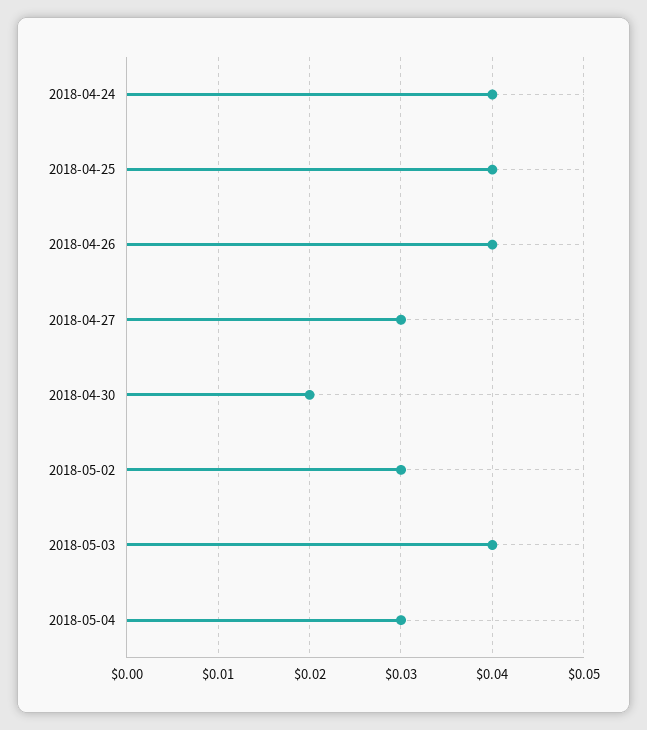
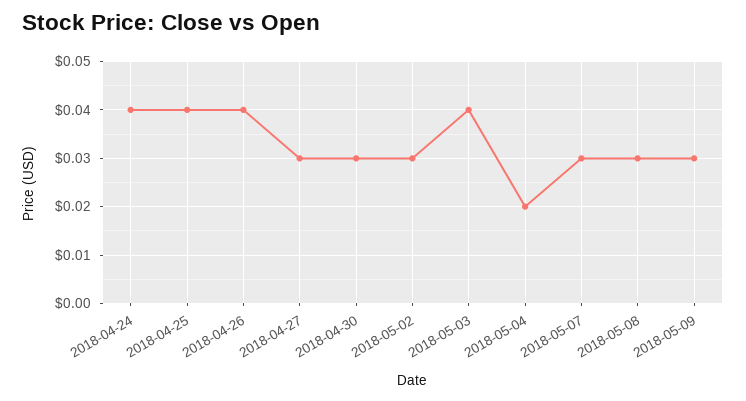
2018-04-30: 0.02 -> 0.03
2018-05-04: 0.03 -> 0.02
2018-05-07: none -> 0.03
2018-05-08: none -> 0.03
2018-05-09: none -> 0.03

